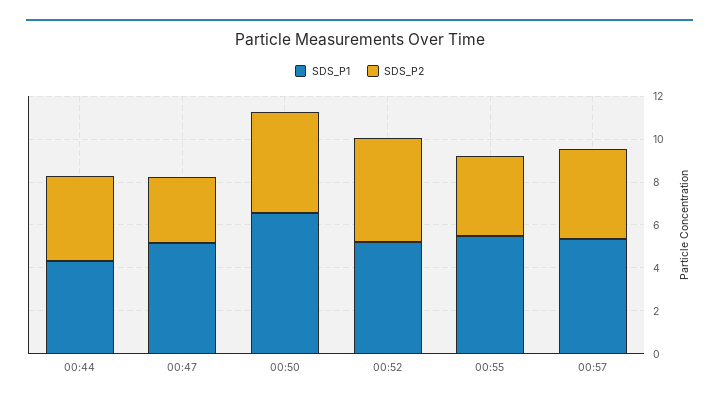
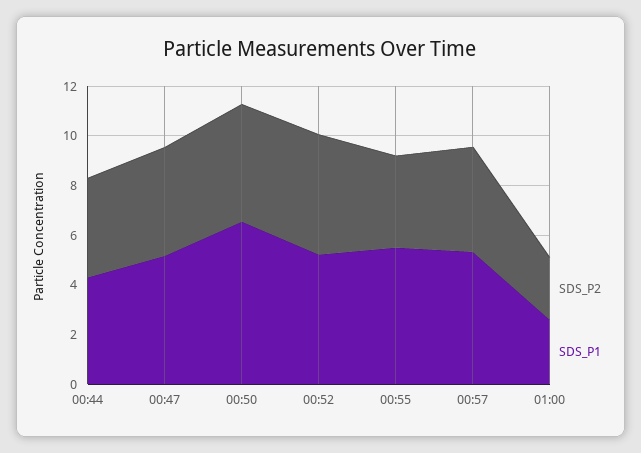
SDS_P2, 00:47: 3 -> 4.5
SDS_P2, 01:00: none -> 2.5
SDS_P1, 01:00: none -> 2.5

